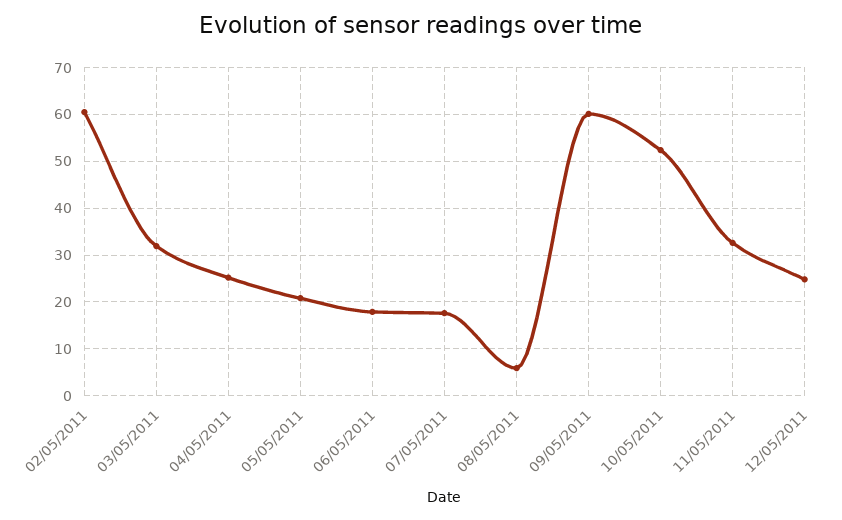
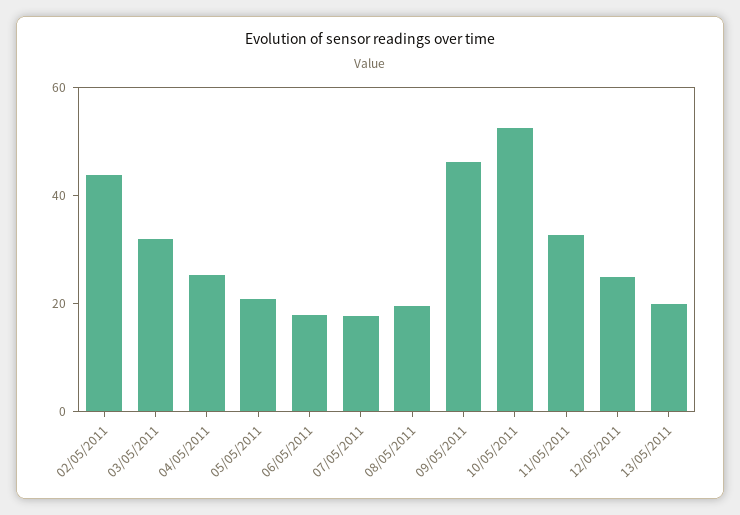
02/05/2011: 60 -> 45
08/05/2011: 6 -> 20
09/05/2011: 60 -> 45
13/05/2011: none -> 20

